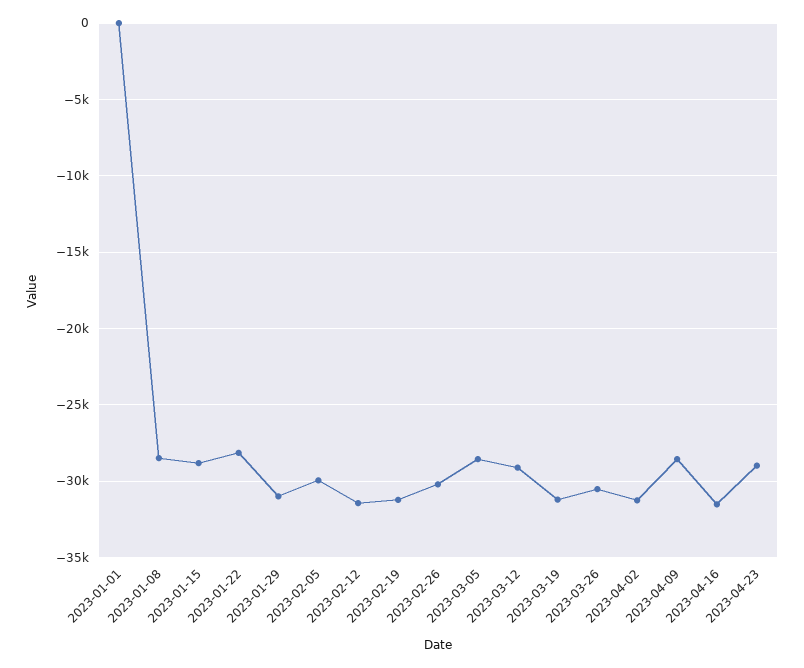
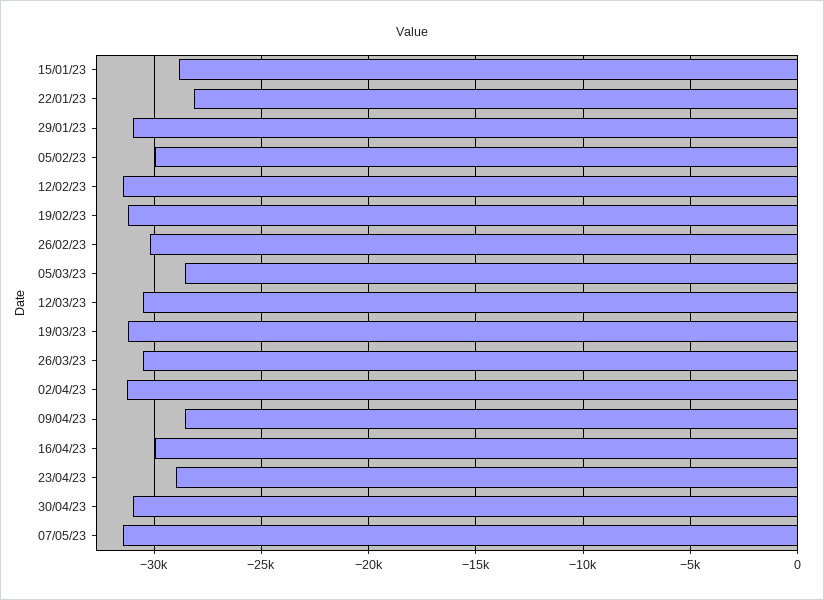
2023-01-01: 0 -> none
2023-01-08: -28500 -> none
2023-03-12: -29000 -> -30500
2023-04-16: -31500 -> -30000
30/04/23: none -> -31000
07/05/23: none -> -31500

